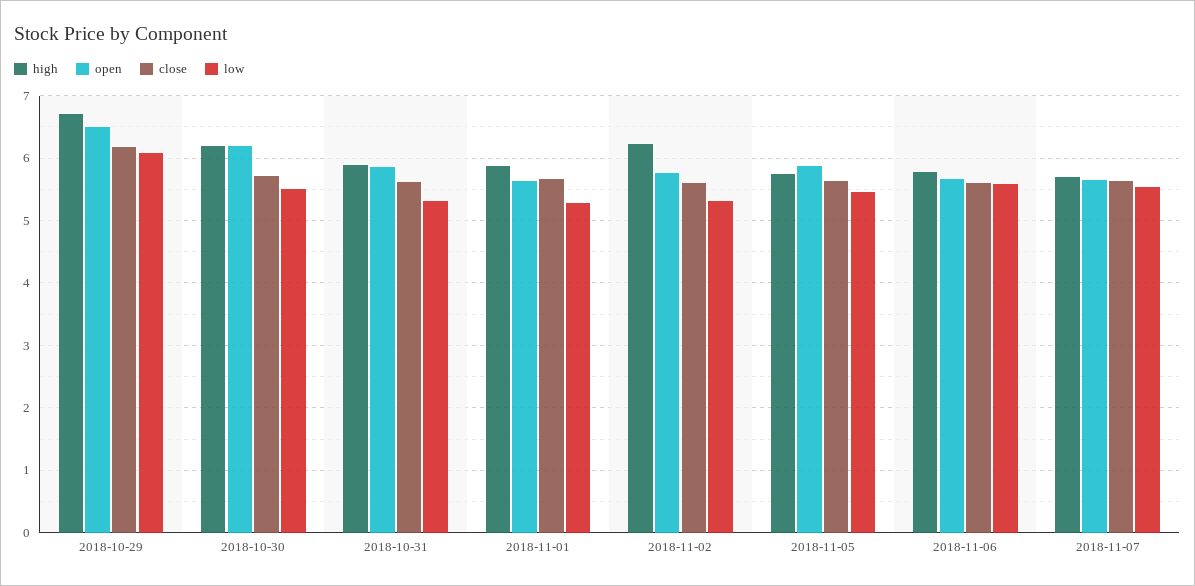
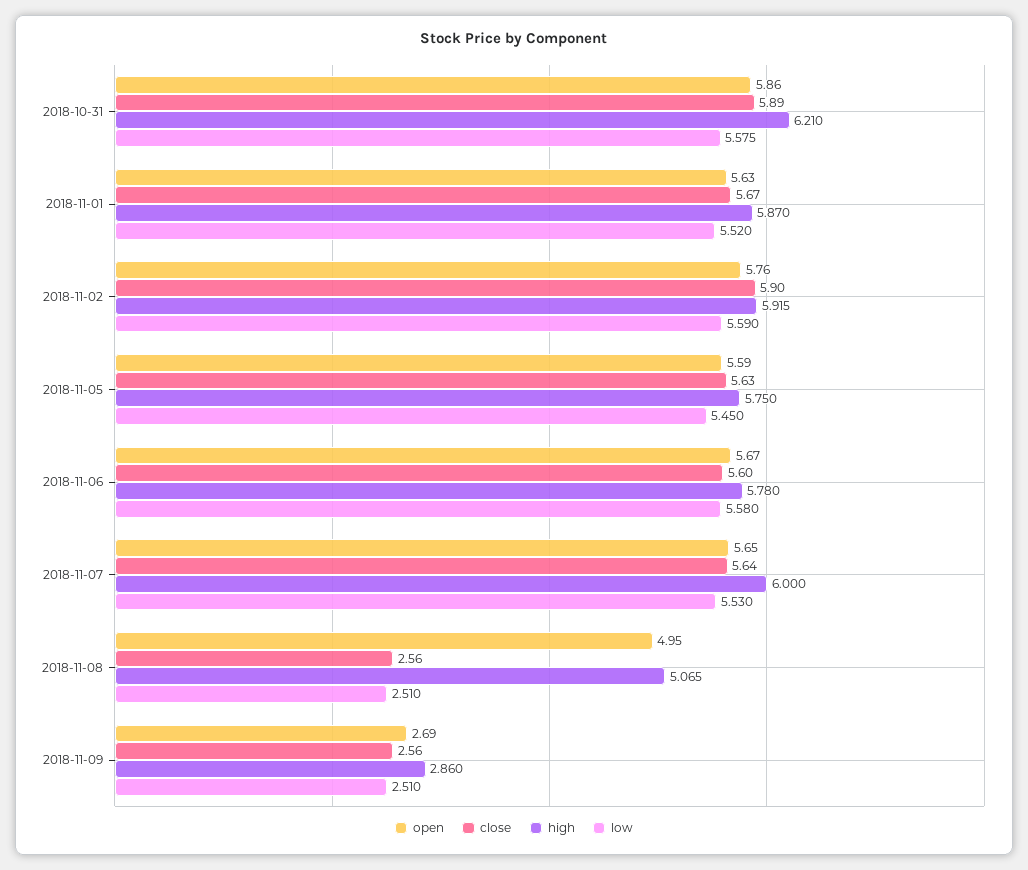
high, 2018-10-29: 6.7 -> none
open, 2018-10-29: 6.5 -> none
close, 2018-10-29: 6.2 -> none
low, 2018-10-29: 6.1 -> none
high, 2018-10-30: 6.2 -> none
open, 2018-10-30: 6.2 -> none
close, 2018-10-30: 5.7 -> none
low, 2018-10-30: 5.5 -> none
high, 2018-10-31: 5.9 -> 6.21
close, 2018-10-31: 5.6 -> 5.89
low, 2018-10-31: 5.3 -> 5.575
low, 2018-11-01: 5.3 -> 5.52
high, 2018-11-02: 6.2 -> 5.915
close, 2018-11-02: 5.6 -> 5.9
low, 2018-11-02: 5.3 -> 5.59
open, 2018-11-05: 5.9 -> 5.59
high, 2018-11-07: 5.7 -> 6
open, 2018-11-08: none -> 4.95
close, 2018-11-08: none -> 2.56
high, 2018-11-08: none -> 5.065
low, 2018-11-08: none -> 2.51
open, 2018-11-09: none -> 2.69
close, 2018-11-09: none -> 2.56
high, 2018-11-09: none -> 2.86
low, 2018-11-09: none -> 2.51

